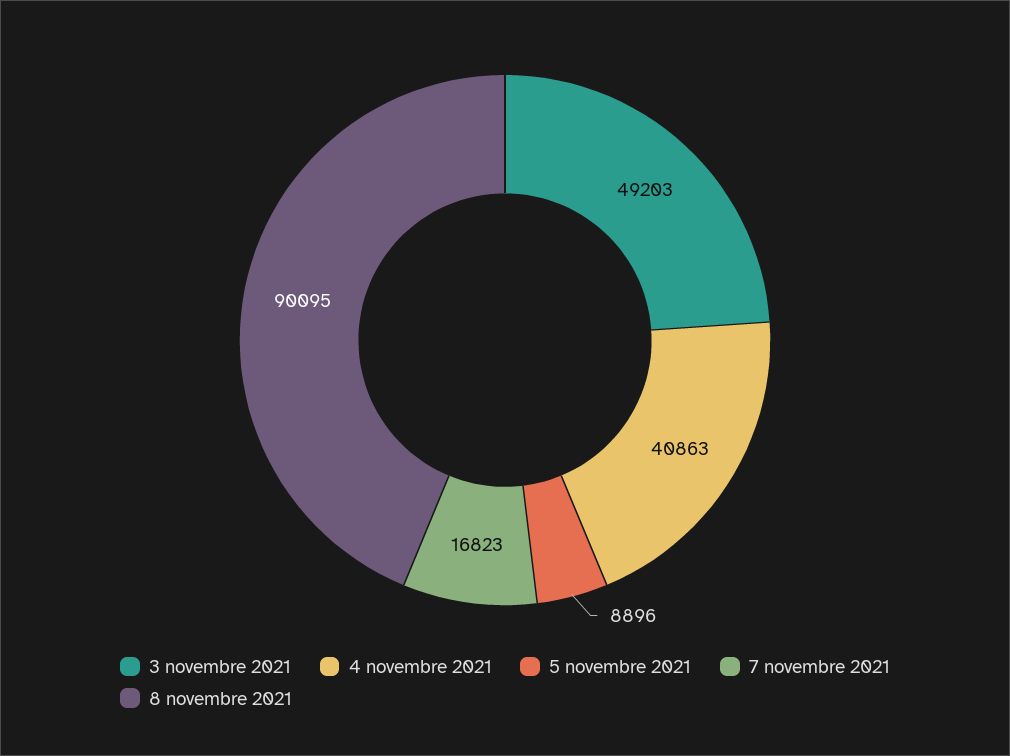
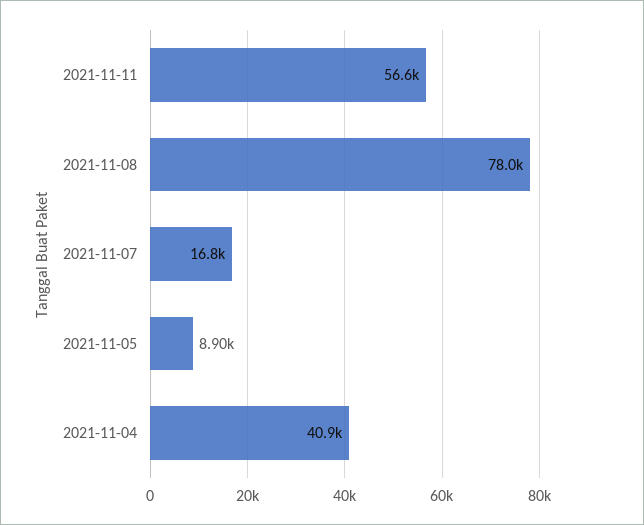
3 novembre 2021: 49203 -> none
8 novembre 2021: 90095 -> 78000
2021-11-11: none -> 56600

